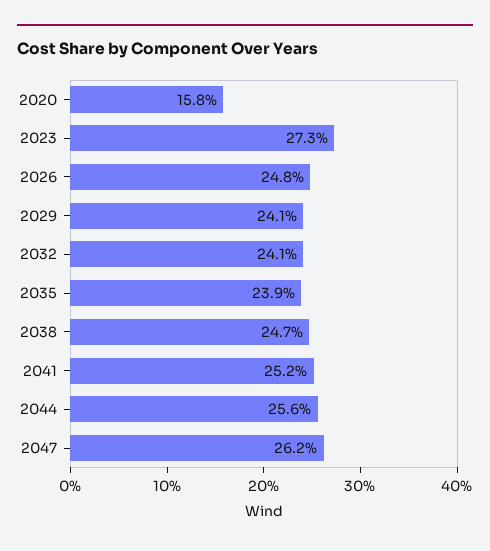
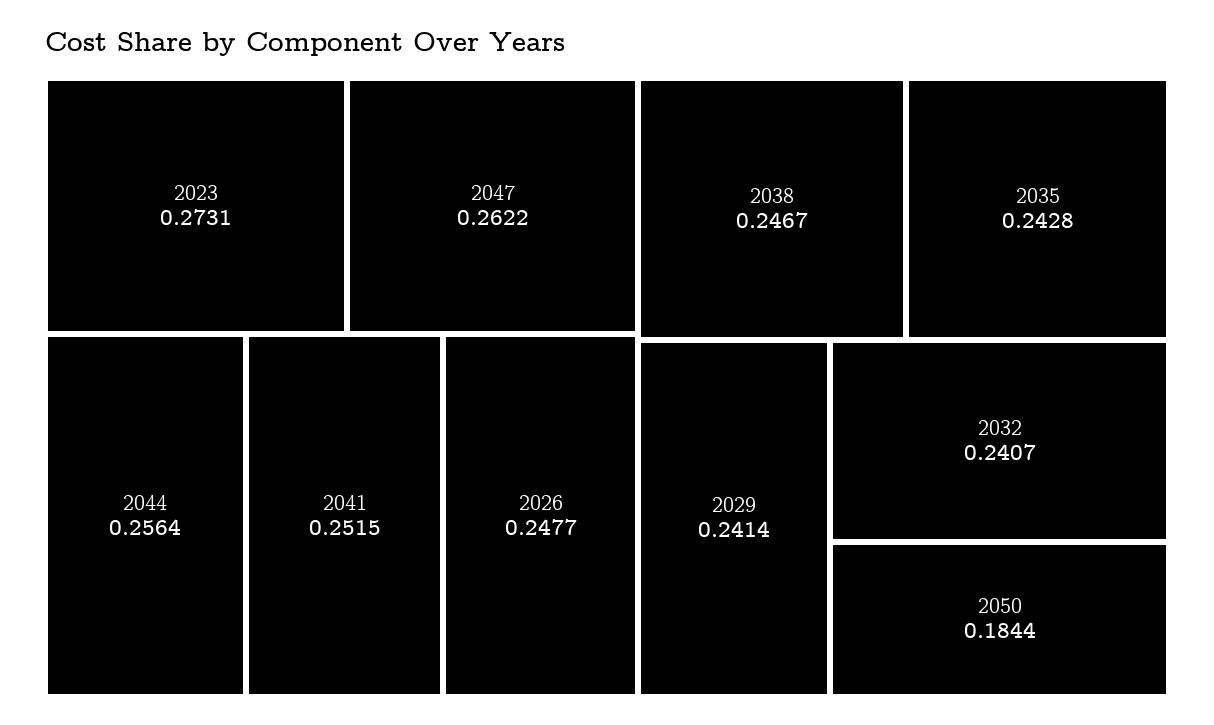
2020: 0.158 -> none
2035: 0.239 -> 0.2428
2050: none -> 0.1844

